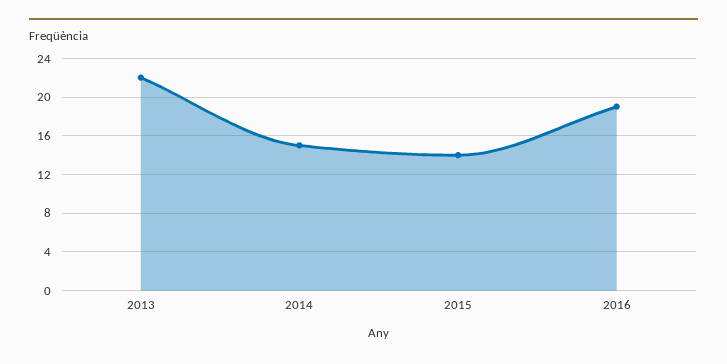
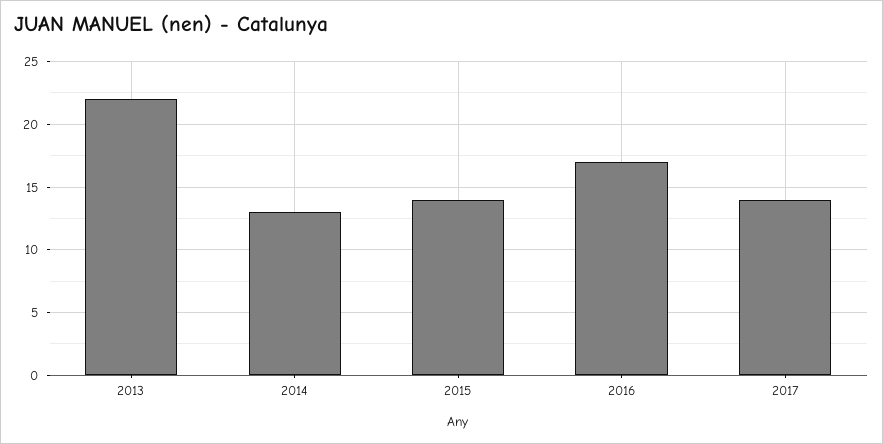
2014: 15 -> 13
2016: 19 -> 17
2017: none -> 14

